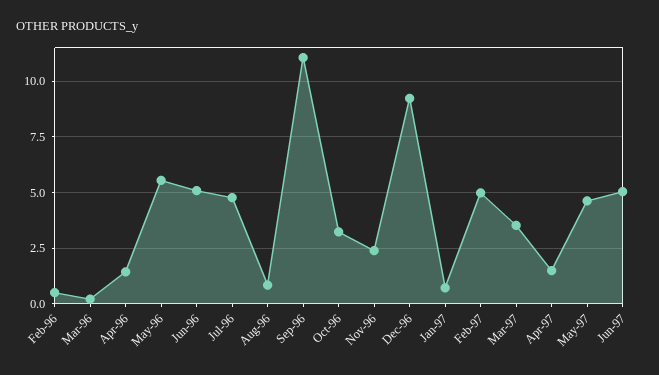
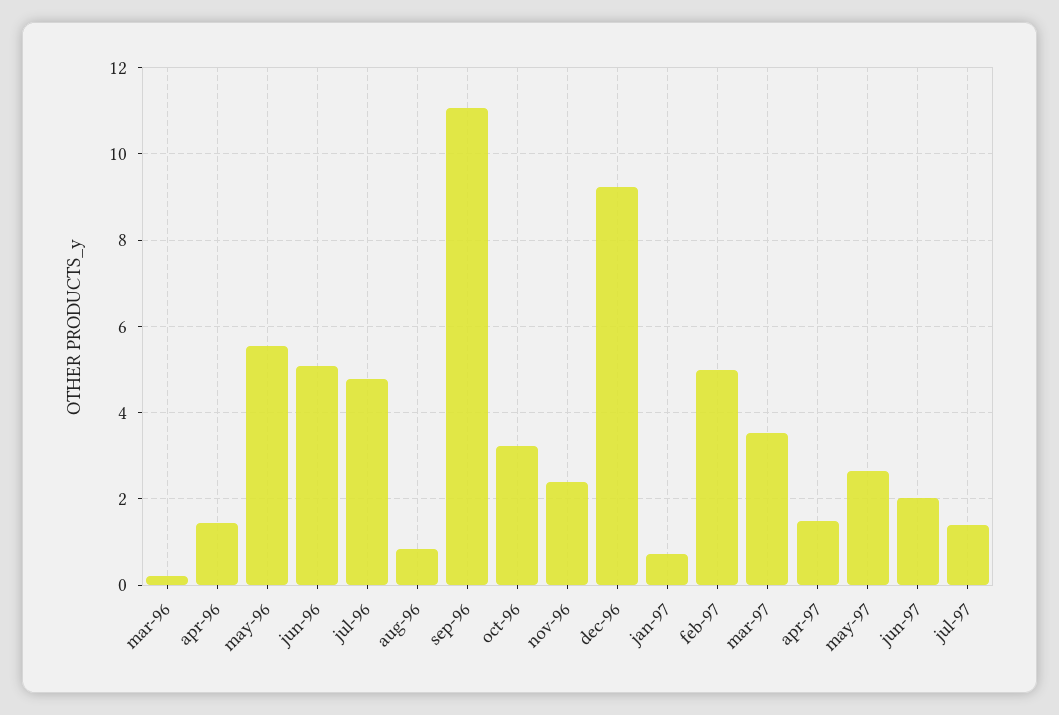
Feb-96: 0.5 -> none
May-97: 4.5 -> 2.6
Jun-97: 5 -> 2
jul-97: none -> 1.4

